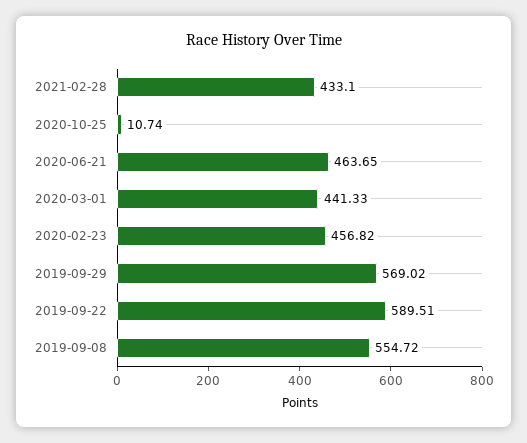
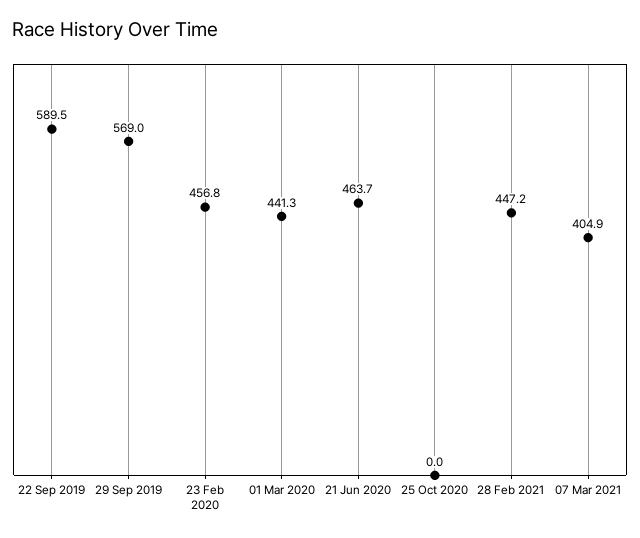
2021-02-28: 433.1 -> 447.2
2020-10-25: 10.74 -> 0
2019-09-08: 554.72 -> none
07 Mar 2021: none -> 404.9

